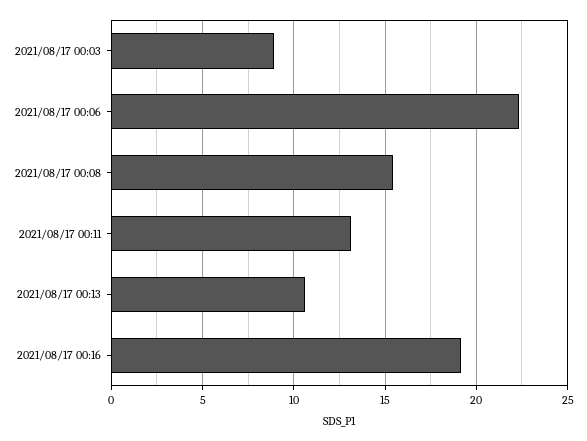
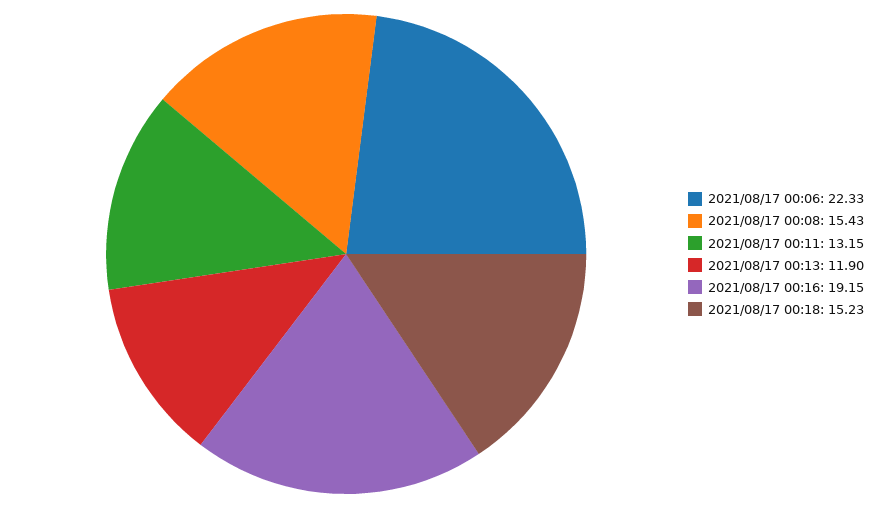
2021/08/17 00:03: 9 -> none
2021/08/17 00:13: 10.5 -> 11.9
2021/08/17 00:18: none -> 15.23

